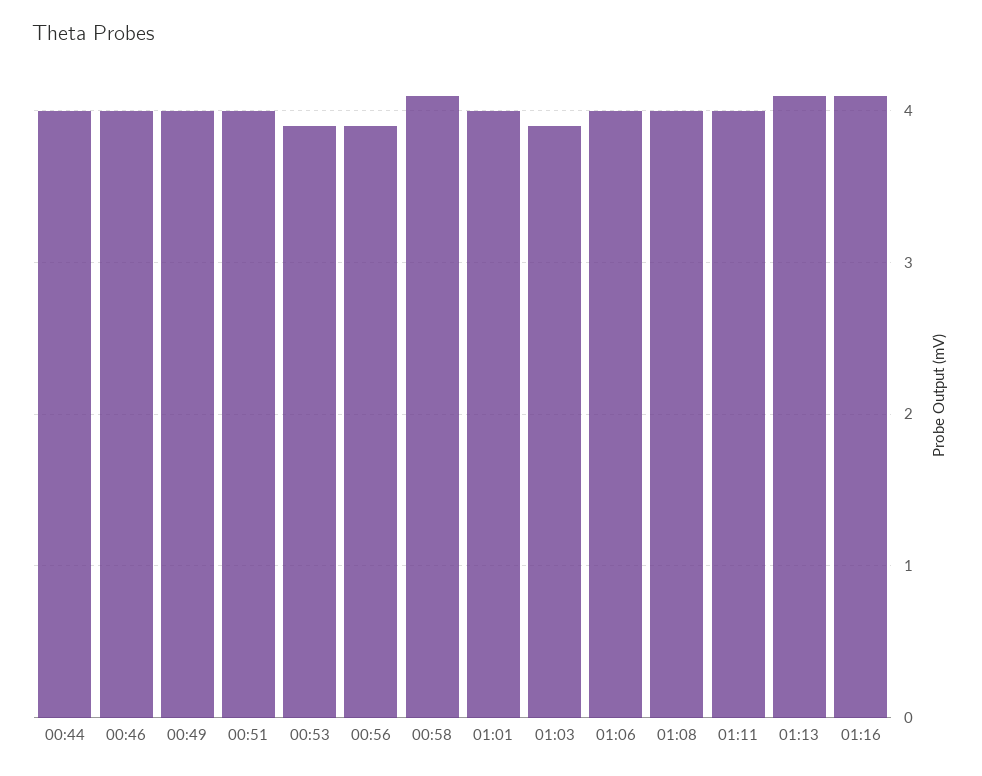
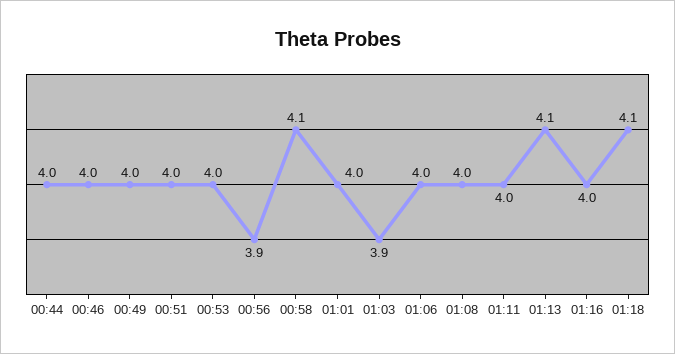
00:53: 3.9 -> 4
01:16: 4.1 -> 4
01:18: none -> 4.1

